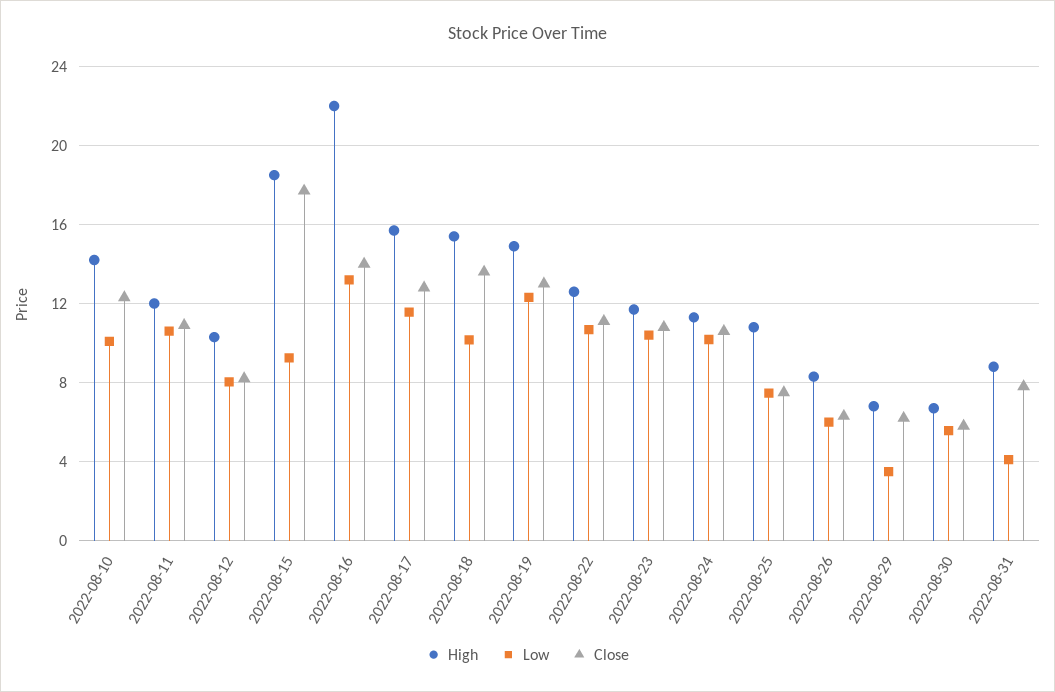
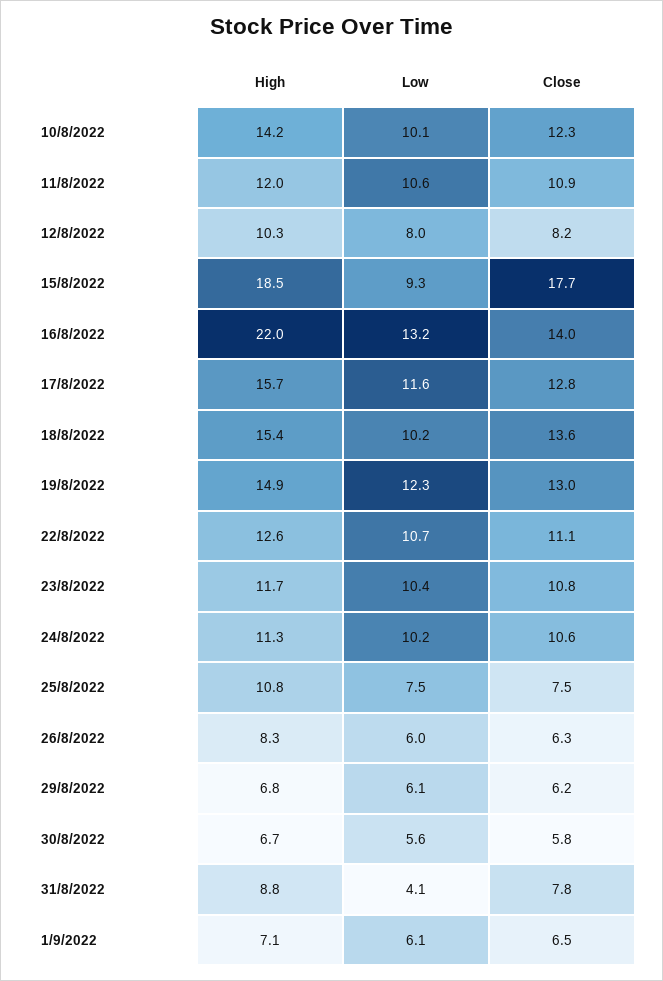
Low, 2022-08-29: 3.5 -> 6.1
High, 1/9/2022: none -> 7.1
Low, 1/9/2022: none -> 6.1
Close, 1/9/2022: none -> 6.5

